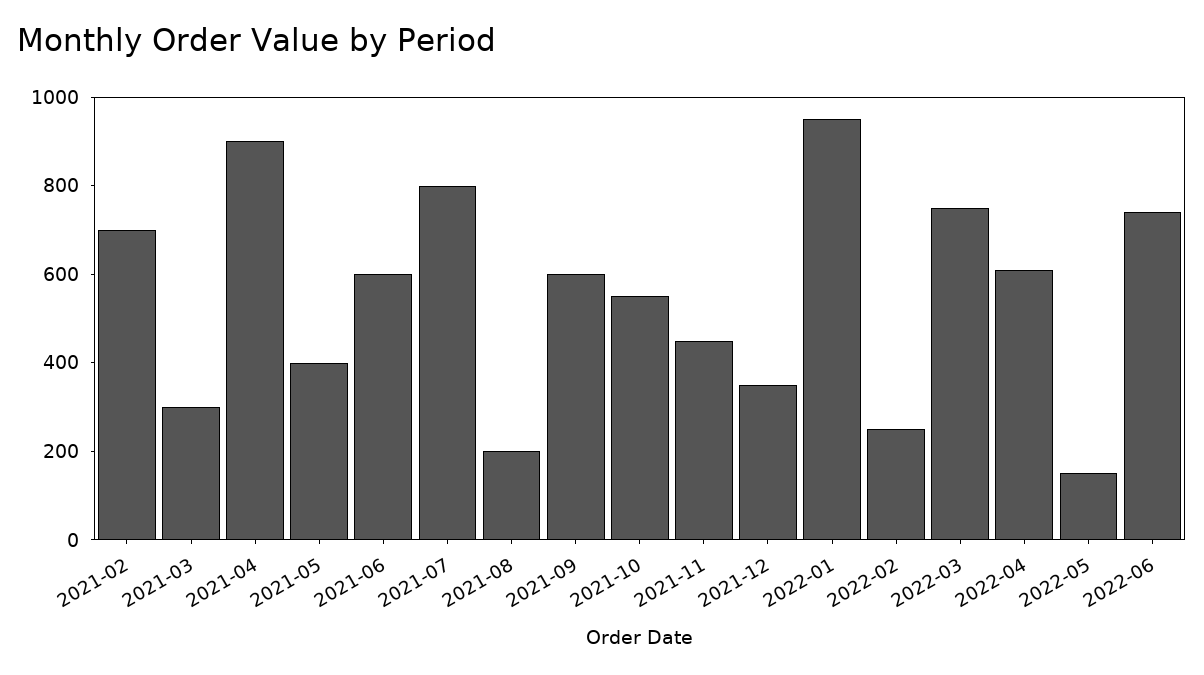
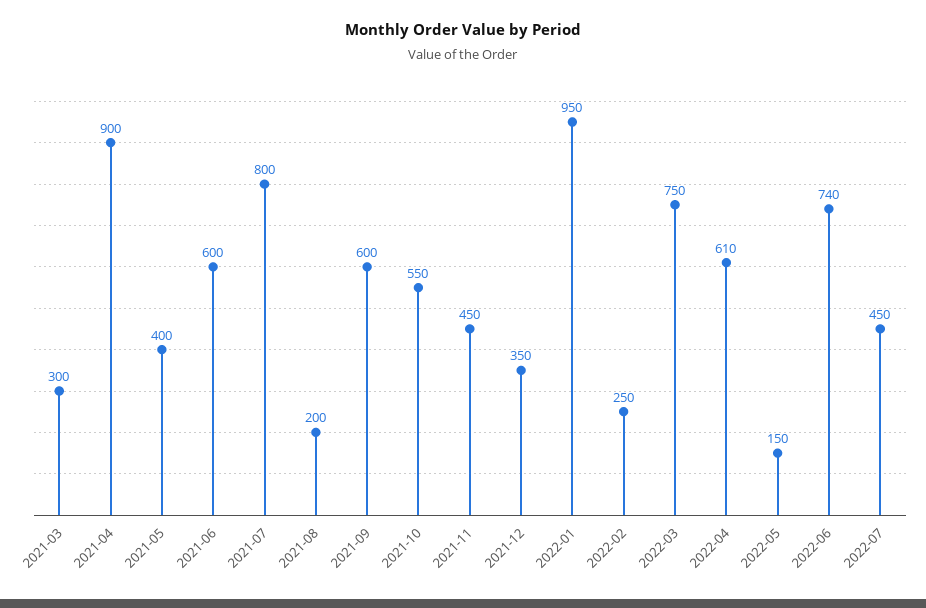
2021-02: 700 -> none
2022-07: none -> 450

